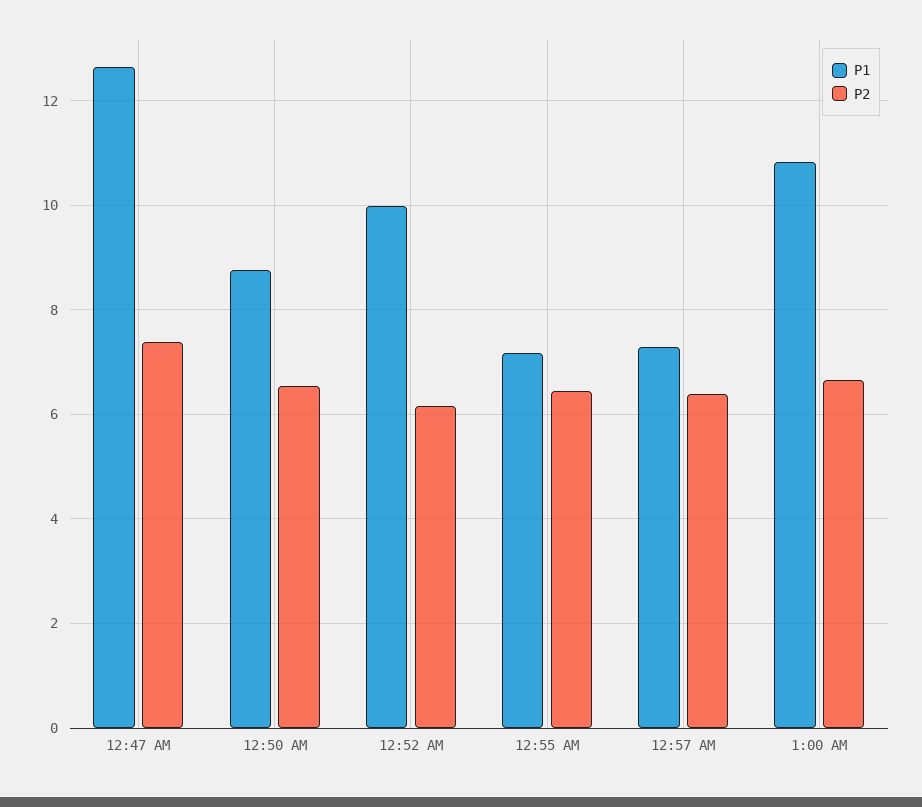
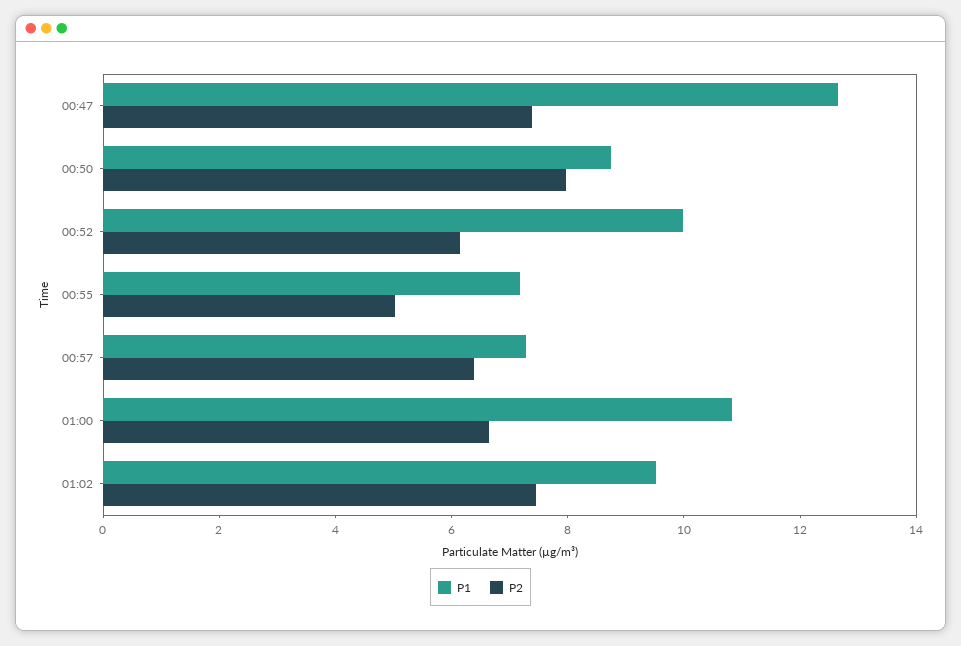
P2, 12:50 AM: 6.6 -> 8
P2, 12:55 AM: 6.4 -> 5
P1, 01:02: none -> 9.5
P2, 01:02: none -> 7.5

